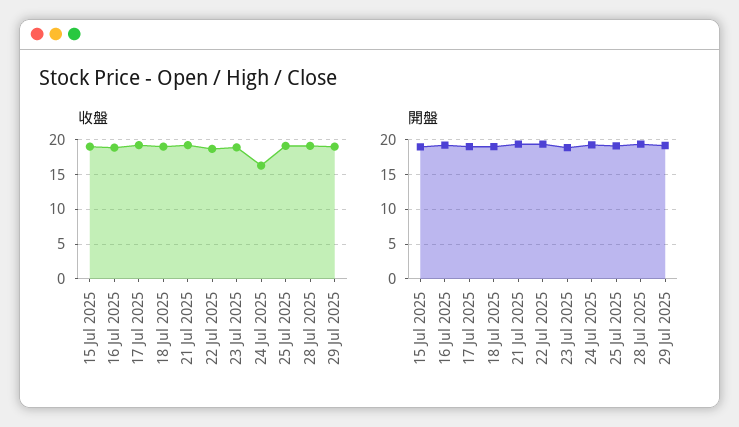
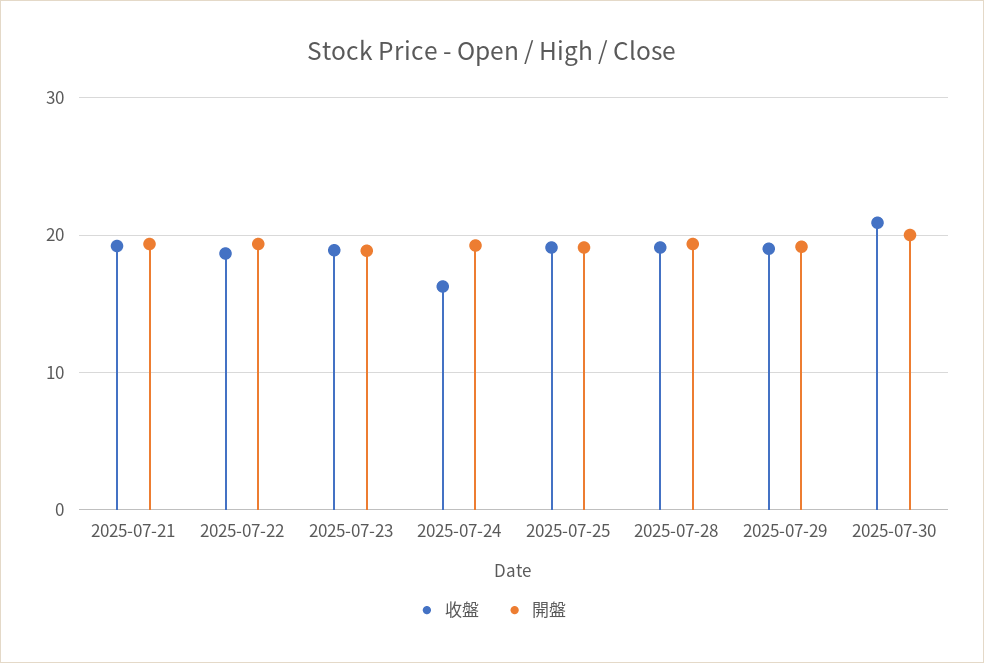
收盤, 15 Jul 2025: 19 -> none
收盤, 16 Jul 2025: 19 -> none
收盤, 17 Jul 2025: 19 -> none
收盤, 18 Jul 2025: 19 -> none
開盤, 15 Jul 2025: 19 -> none
開盤, 16 Jul 2025: 19 -> none
開盤, 17 Jul 2025: 19 -> none
開盤, 18 Jul 2025: 19 -> none
收盤, 2025-07-30: none -> 21
開盤, 2025-07-30: none -> 20

